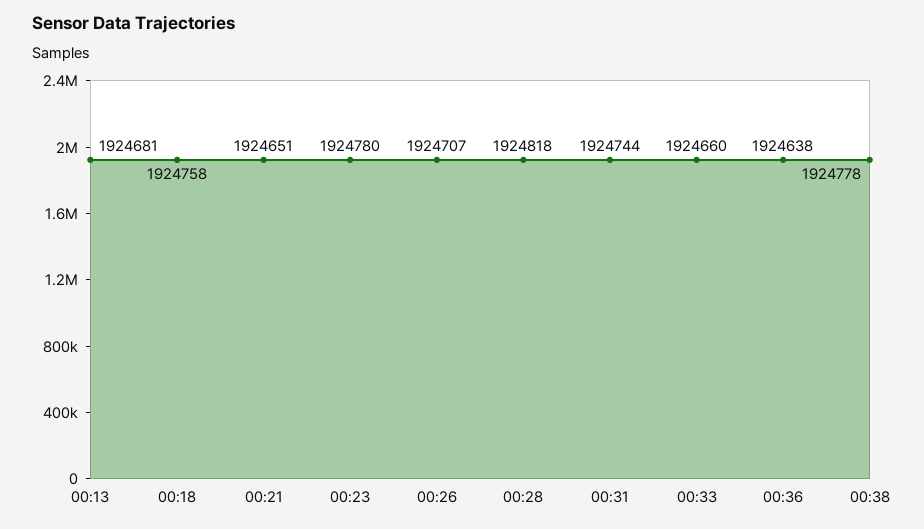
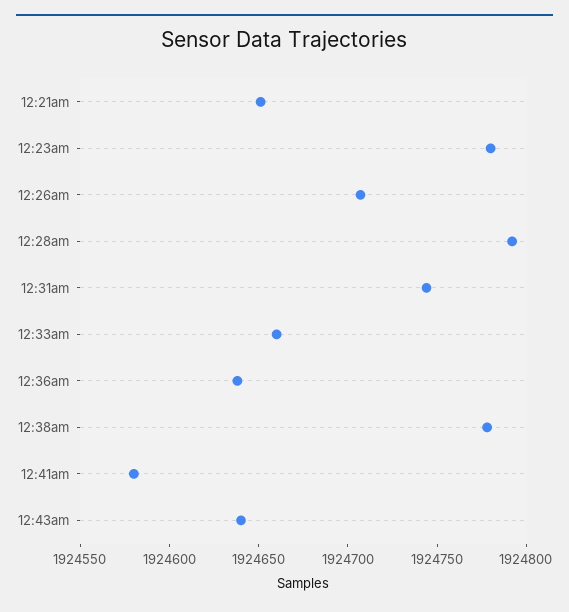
00:13: 1924681 -> none
00:18: 1924758 -> none
00:28: 1924818 -> 1924790
12:41am: none -> 1924580
12:43am: none -> 1924640

